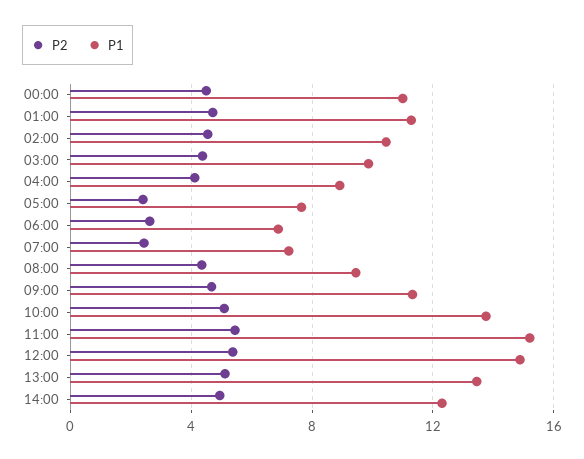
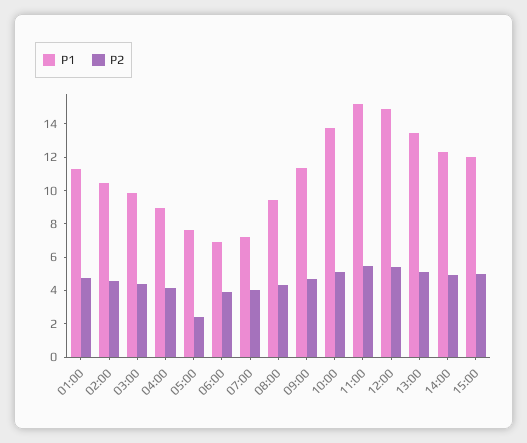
P2, 00:00: 4.5 -> none
P1, 00:00: 11 -> none
P2, 06:00: 2.5 -> 4
P2, 07:00: 2.5 -> 4
P1, 15:00: none -> 12
P2, 15:00: none -> 5

